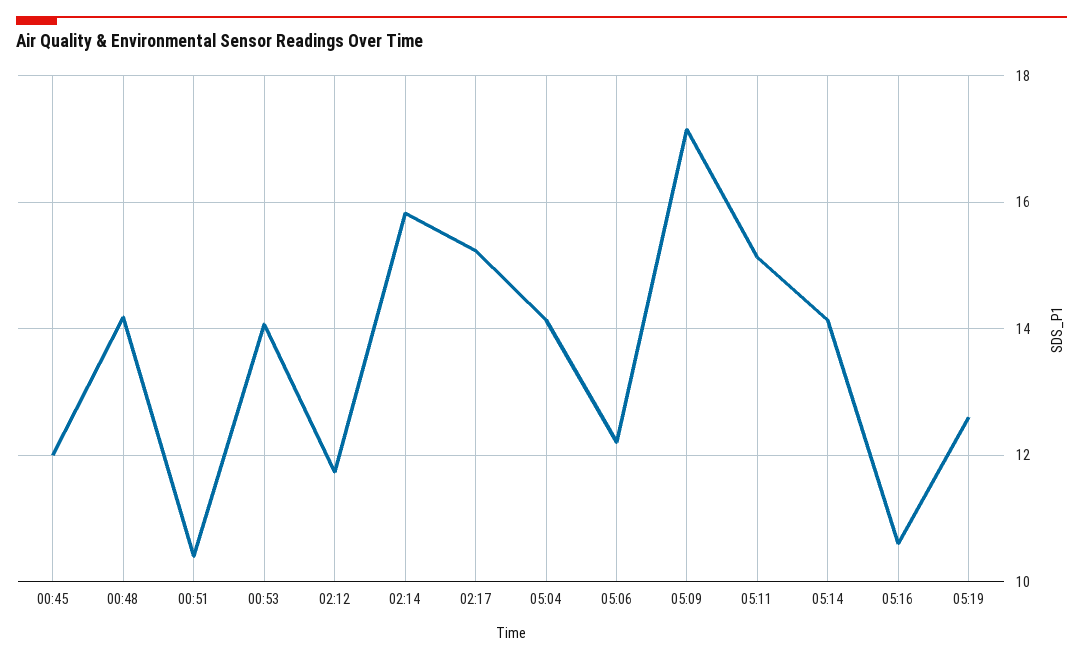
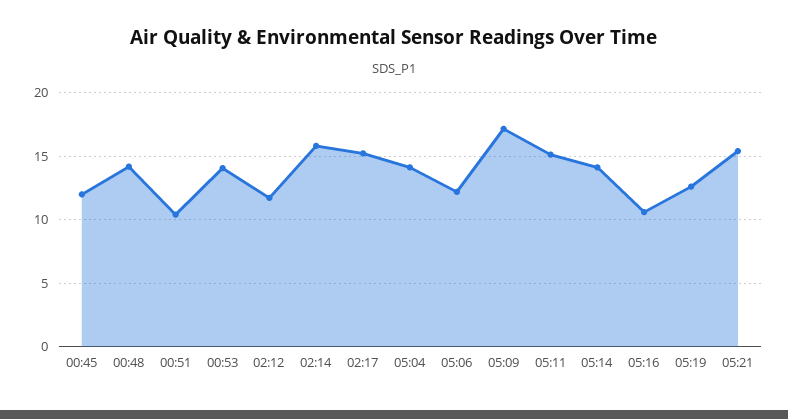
05:21: none -> 15.5

